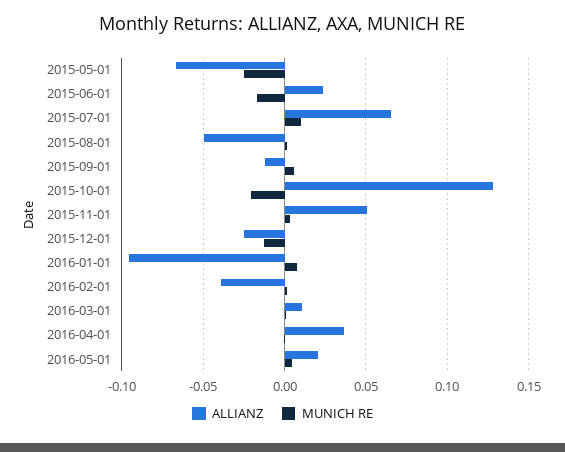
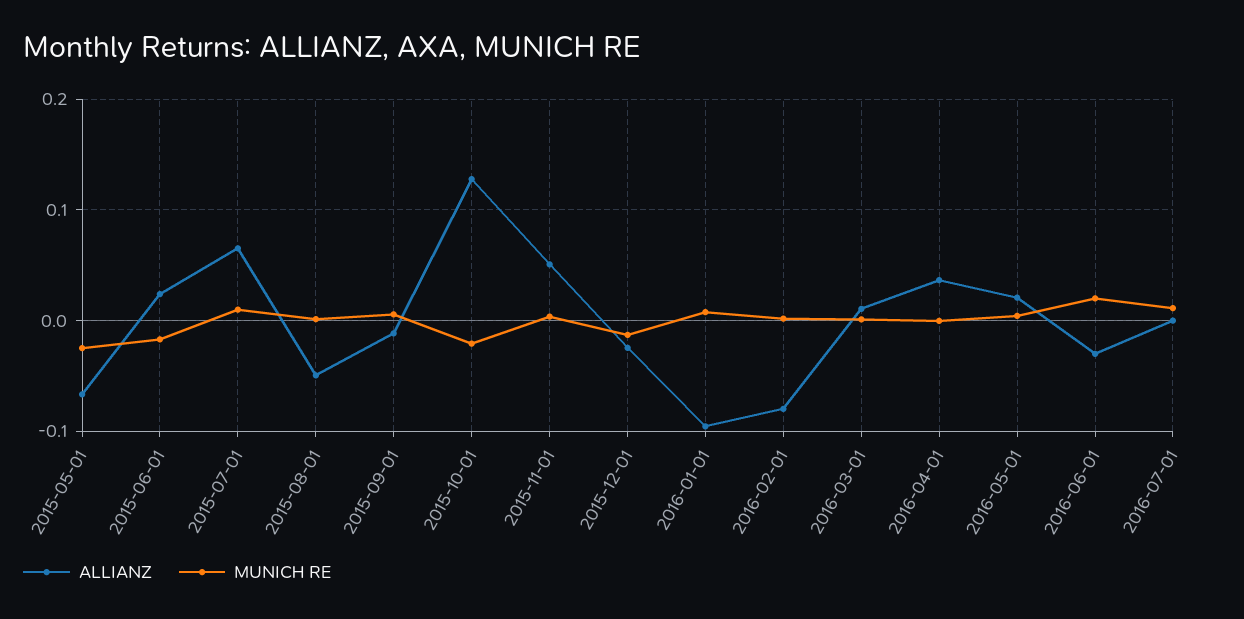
ALLIANZ, 2016-02-01: -0.04 -> -0.08
ALLIANZ, 2016-06-01: none -> -0.03
MUNICH RE, 2016-06-01: none -> 0.02
ALLIANZ, 2016-07-01: none -> 0
MUNICH RE, 2016-07-01: none -> 0.01

